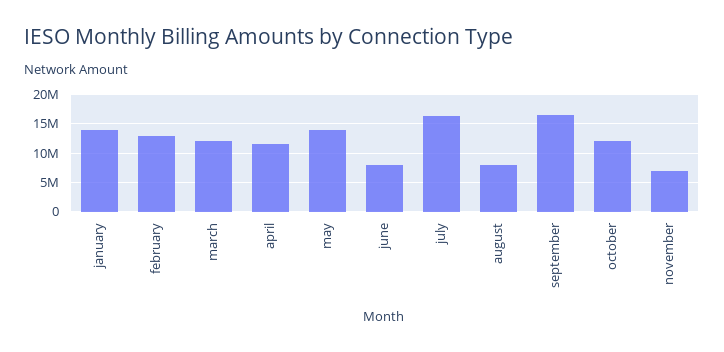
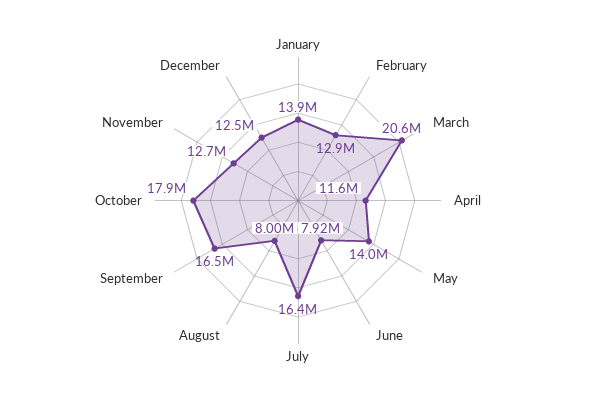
march: 12500000 -> 20600000
october: 12500000 -> 17900000
november: 7500000 -> 12700000
December: none -> 12500000

